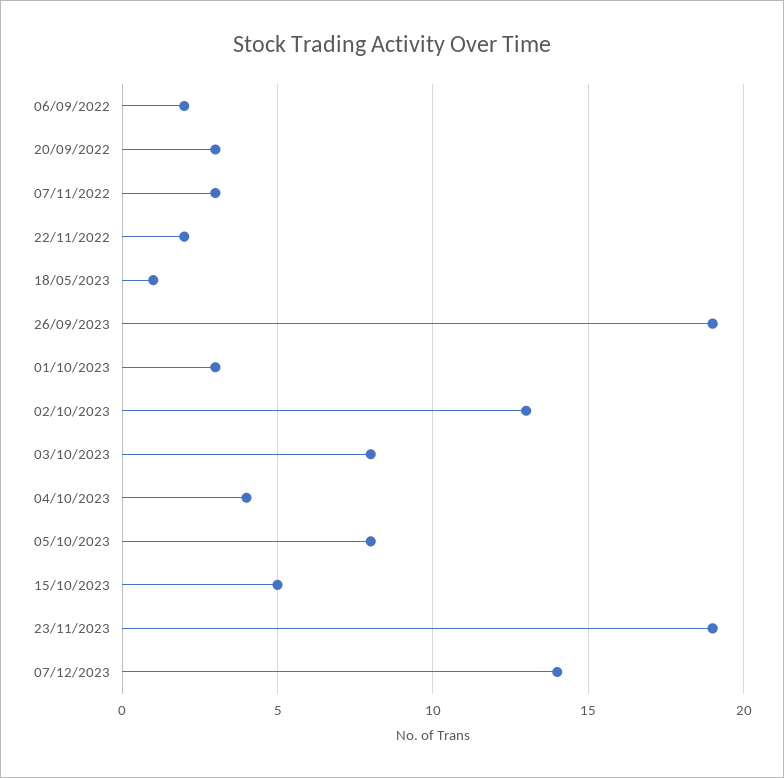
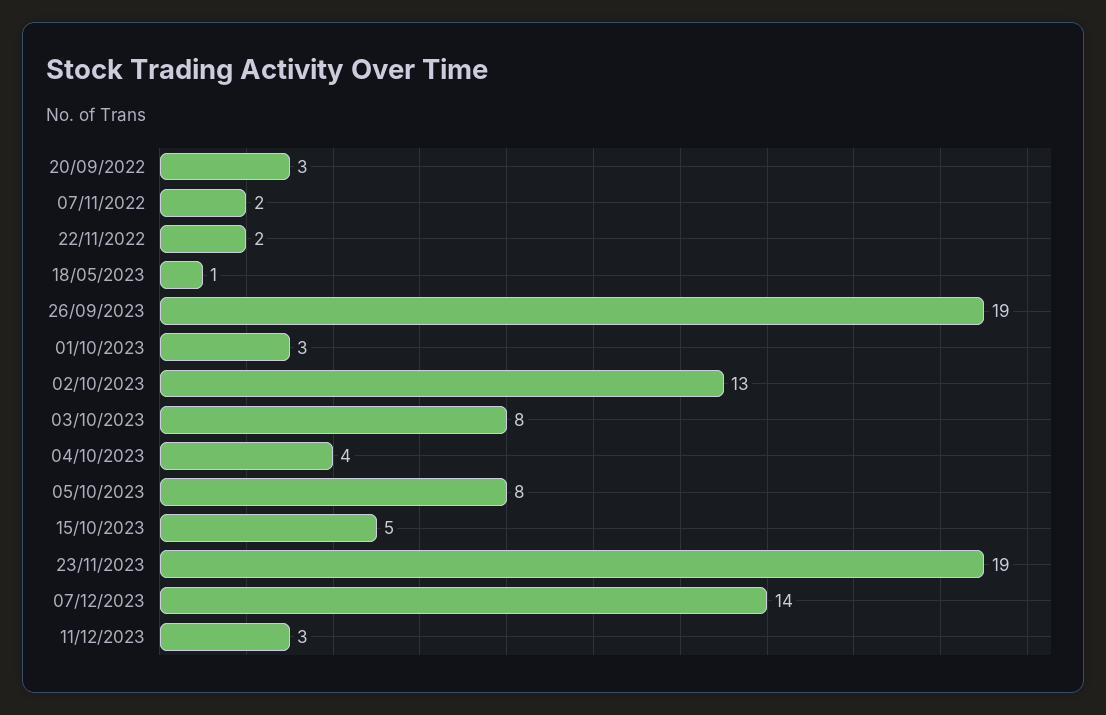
06/09/2022: 2 -> none
07/11/2022: 3 -> 2
11/12/2023: none -> 3

